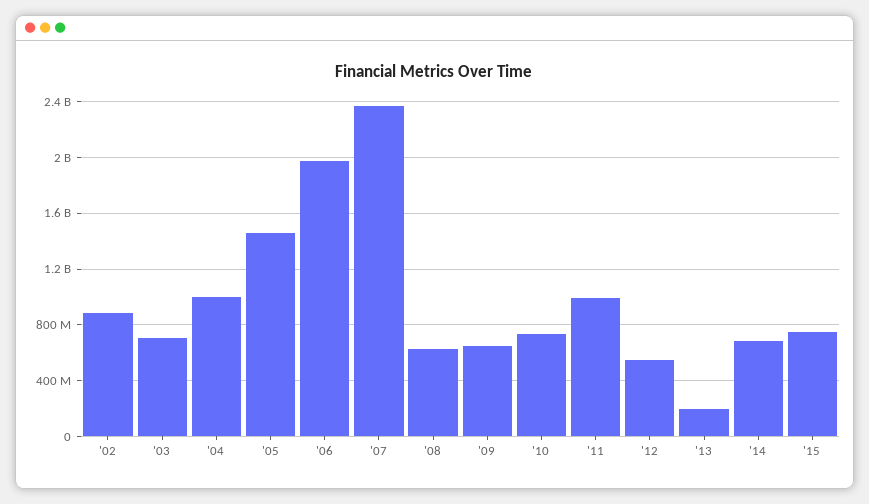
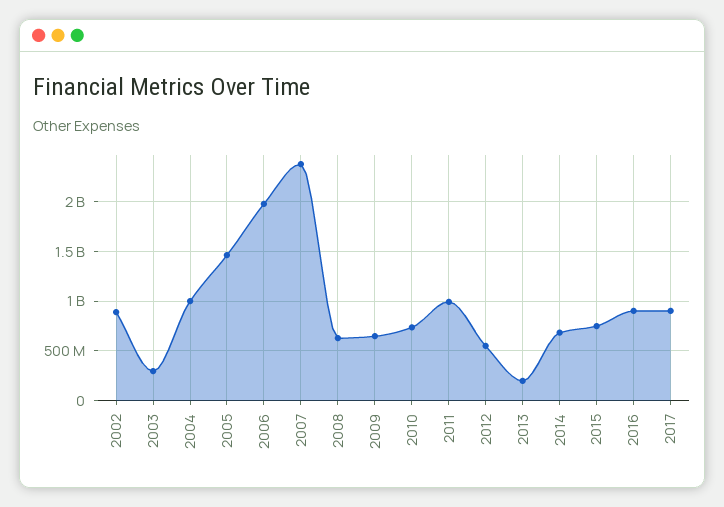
'03: 700000000 -> 300000000
2016: none -> 900000000
2017: none -> 900000000

